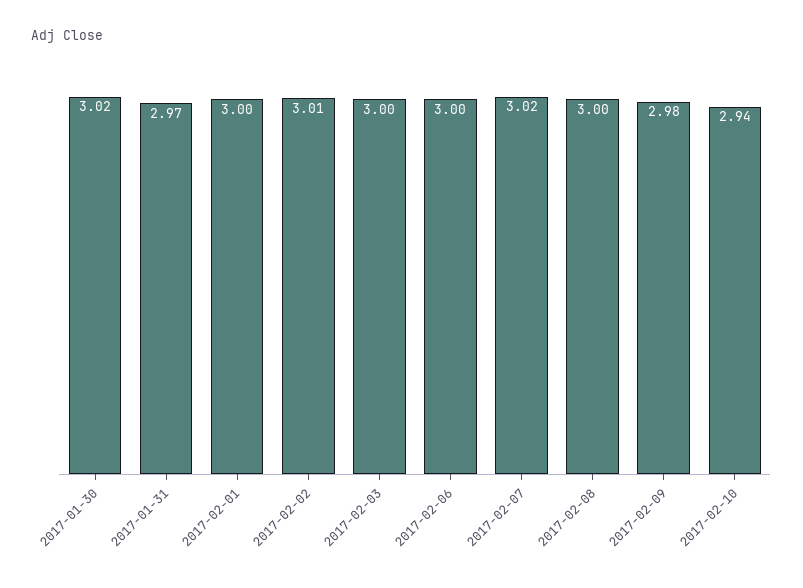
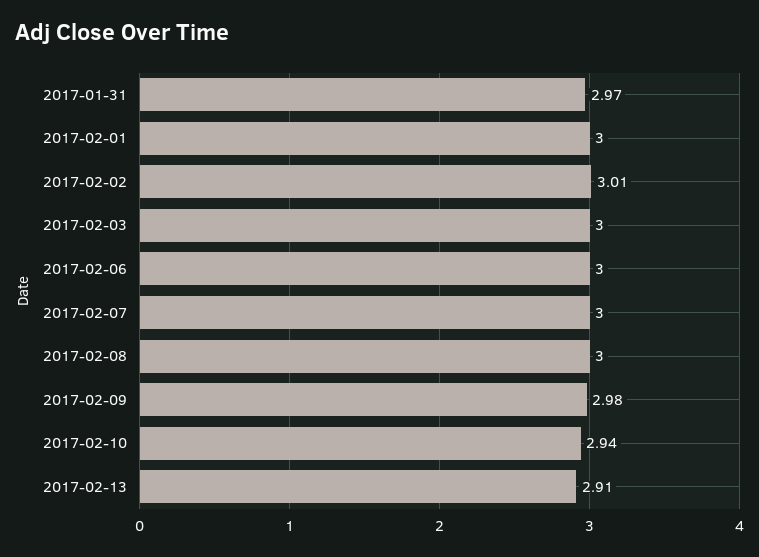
2017-01-30: 3.02 -> none
2017-02-07: 3.02 -> 3
2017-02-13: none -> 2.91

